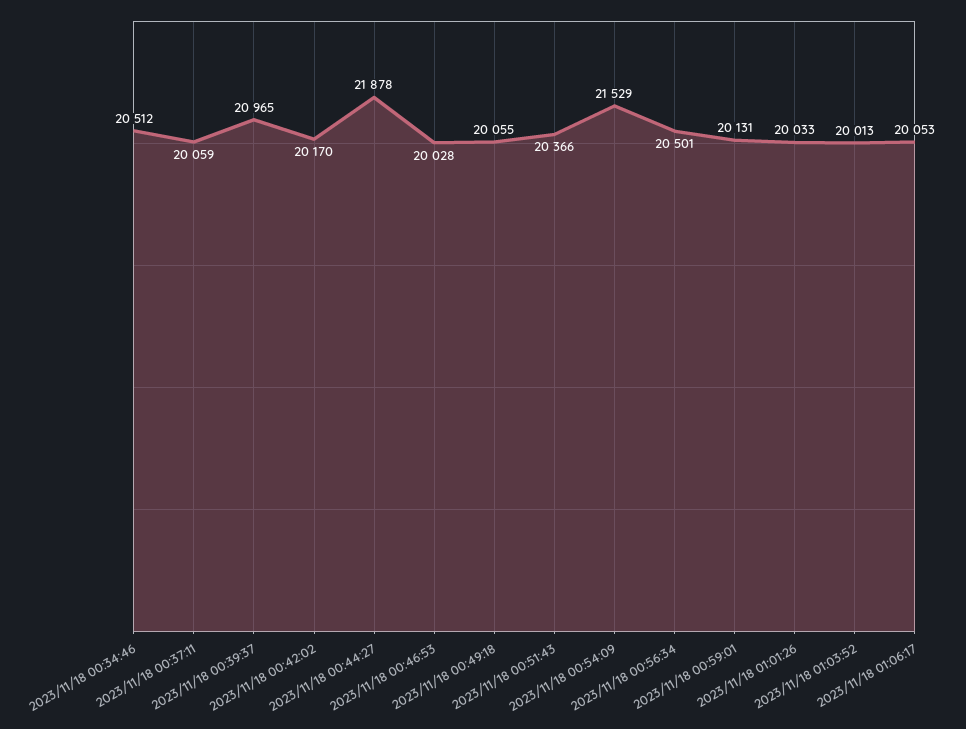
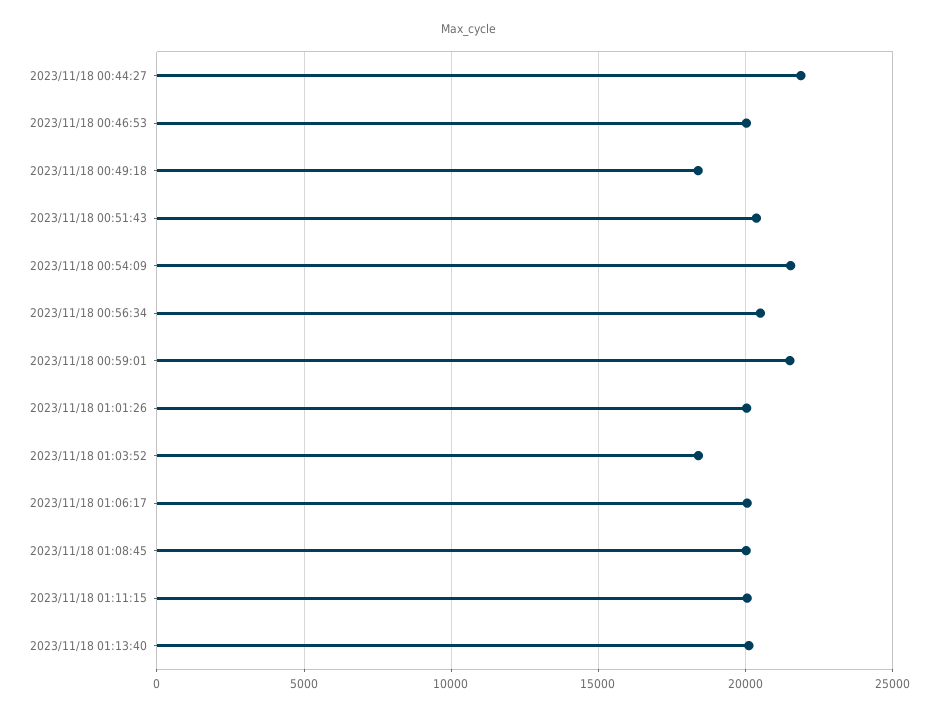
2023/11/18 00:34:46: 20512 -> none
2023/11/18 00:37:11: 20059 -> none
2023/11/18 00:39:37: 20965 -> none
2023/11/18 00:42:02: 20170 -> none
2023/11/18 00:49:18: 20055 -> 18500
2023/11/18 00:59:01: 20131 -> 21500
2023/11/18 01:03:52: 20013 -> 18500
2023/11/18 01:08:45: none -> 20000
2023/11/18 01:11:15: none -> 20000
2023/11/18 01:13:40: none -> 20000

